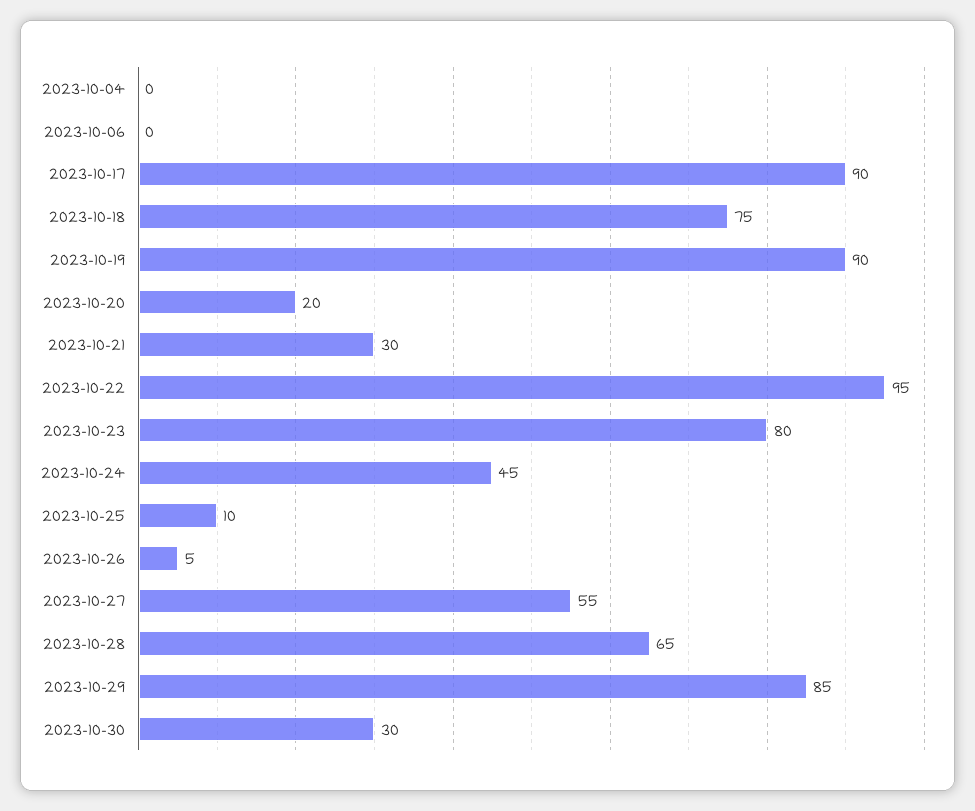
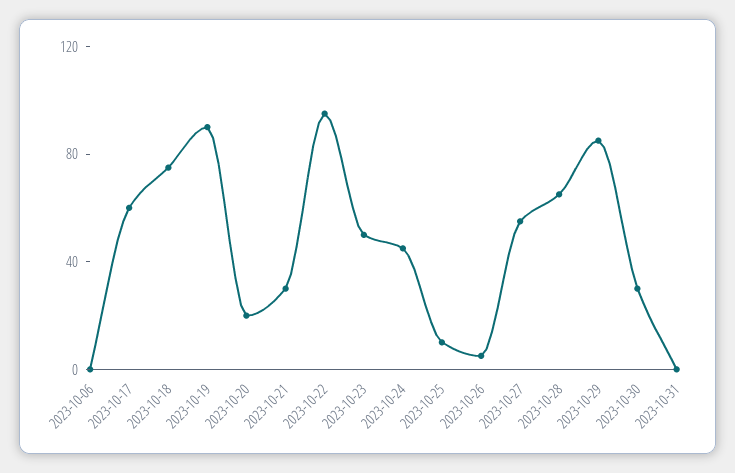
2023-10-04: 0 -> none
2023-10-17: 90 -> 60
2023-10-23: 80 -> 50
2023-10-31: none -> 0

